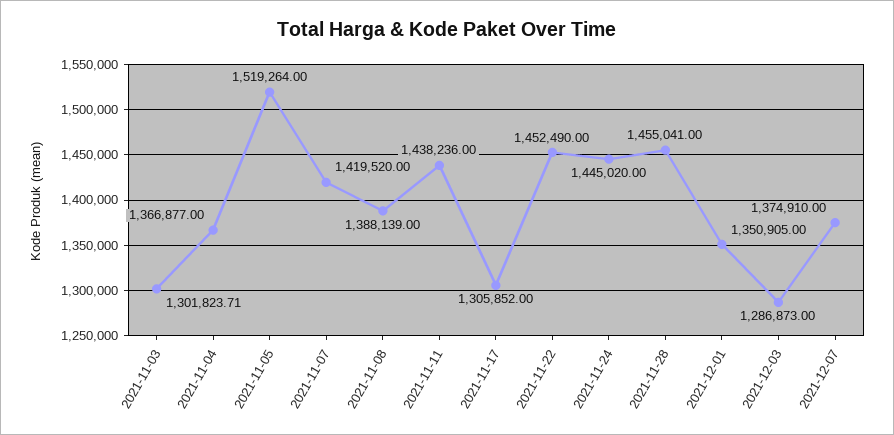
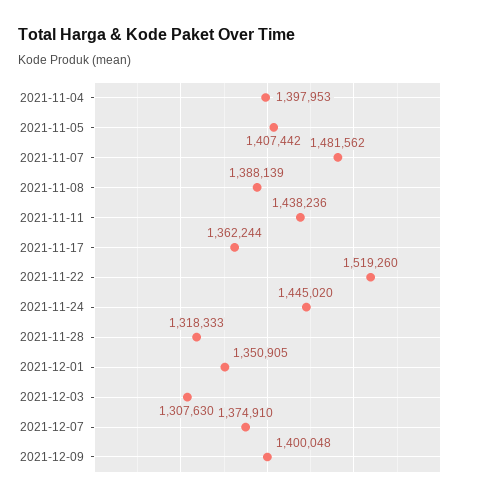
2021-11-03: 1301823.71 -> none
2021-11-04: 1366877 -> 1397953
2021-11-05: 1519264 -> 1407442
2021-11-07: 1419520 -> 1481562
2021-11-17: 1305852 -> 1362244
2021-11-22: 1452490 -> 1519260
2021-11-28: 1455041 -> 1318333
2021-12-03: 1286873 -> 1307630
2021-12-09: none -> 1400048

